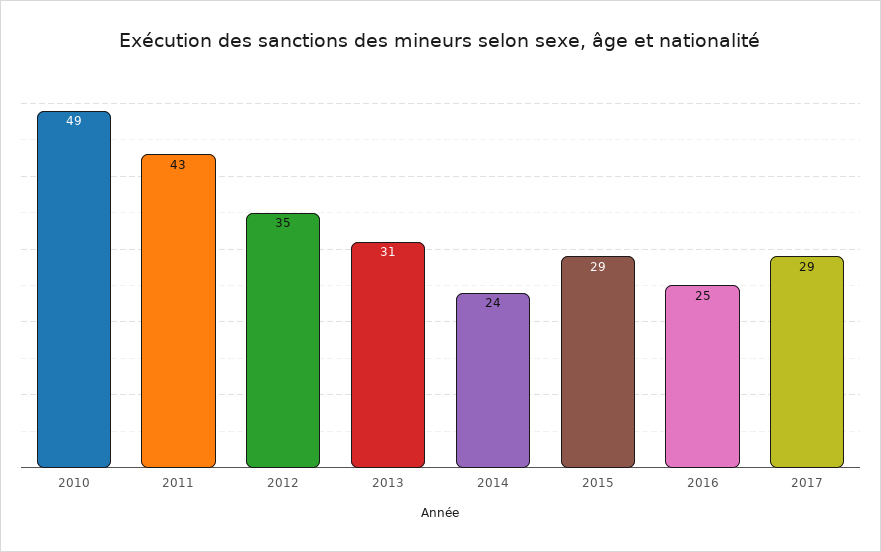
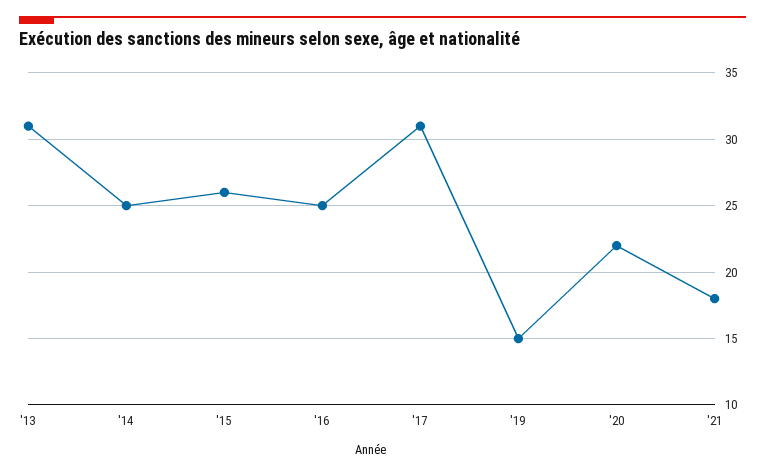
2010: 49 -> none
2011: 43 -> none
2012: 35 -> none
2014: 24 -> 25
2015: 29 -> 26
2017: 29 -> 31
'19: none -> 15
'20: none -> 22
'21: none -> 18

